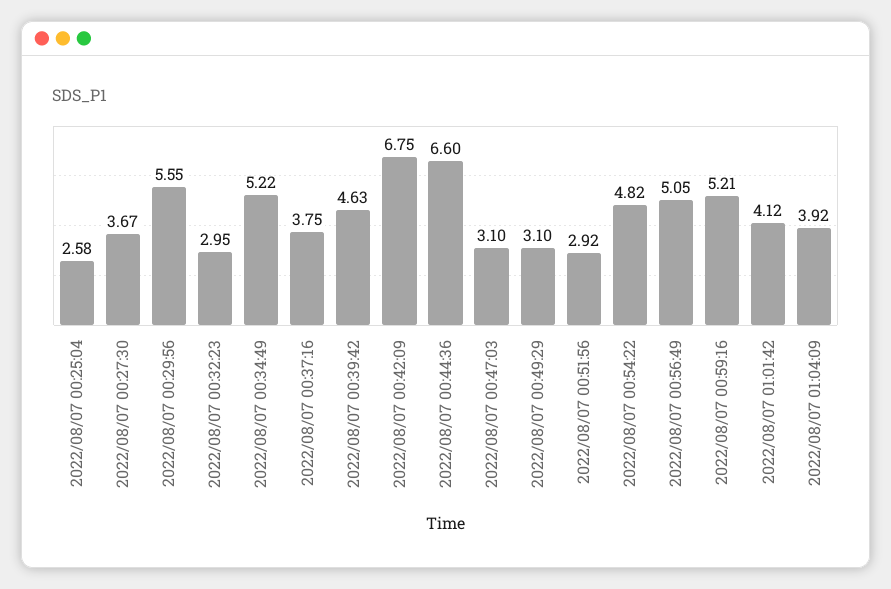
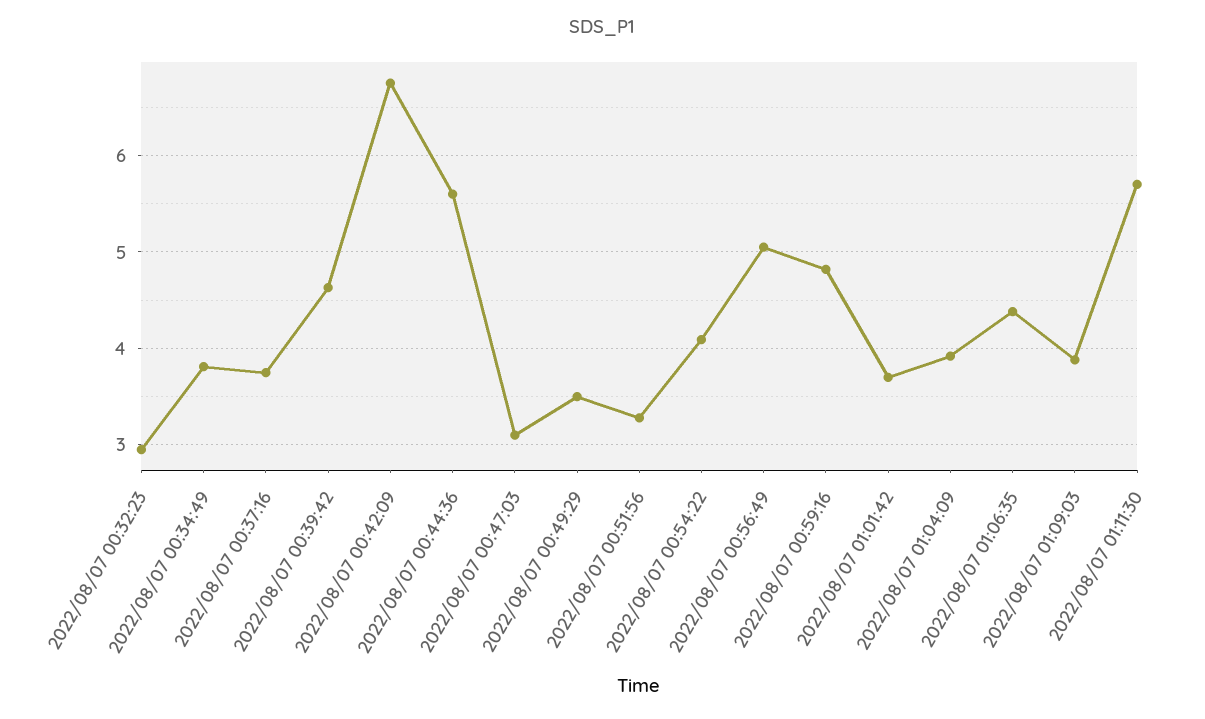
2022/08/07 00:25:04: 2.58 -> none
2022/08/07 00:27:30: 3.67 -> none
2022/08/07 00:29:56: 5.55 -> none
2022/08/07 00:34:49: 5.22 -> 3.8
2022/08/07 00:44:36: 6.6 -> 5.6
2022/08/07 00:49:29: 3.1 -> 3.5
2022/08/07 00:51:56: 2.92 -> 3.3
2022/08/07 00:54:22: 4.82 -> 4.1
2022/08/07 00:59:16: 5.21 -> 4.8
2022/08/07 01:01:42: 4.12 -> 3.7
2022/08/07 01:06:35: none -> 4.4
2022/08/07 01:09:03: none -> 3.9
2022/08/07 01:11:30: none -> 5.7

